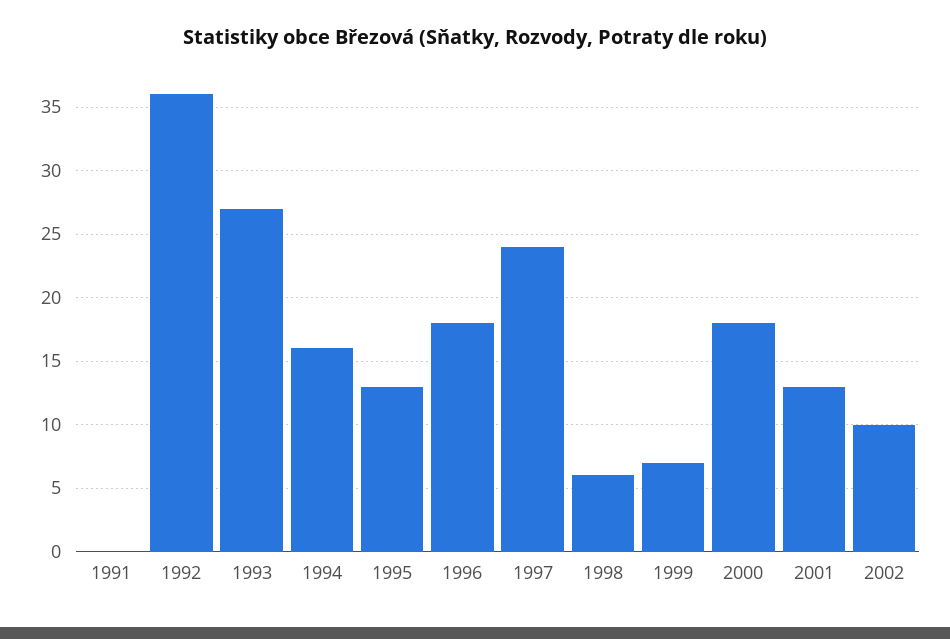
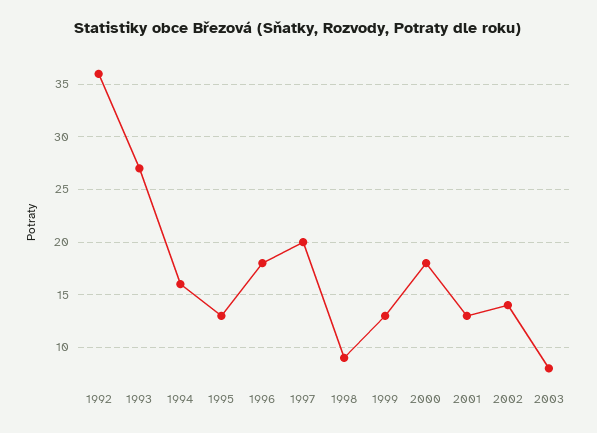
1991: 0 -> none
1997: 24 -> 20
1998: 6 -> 9
1999: 7 -> 13
2002: 10 -> 14
2003: none -> 8

